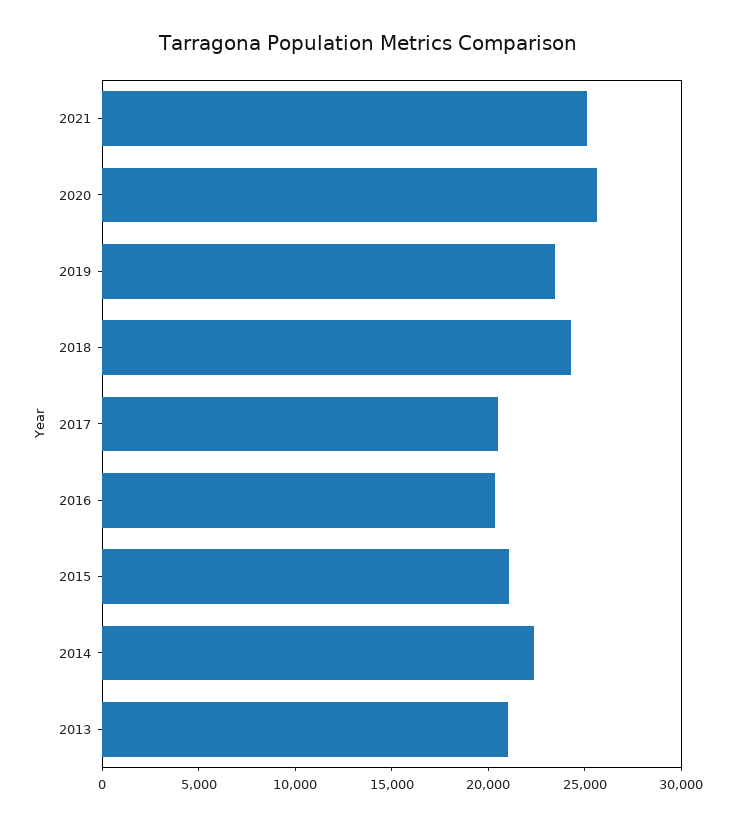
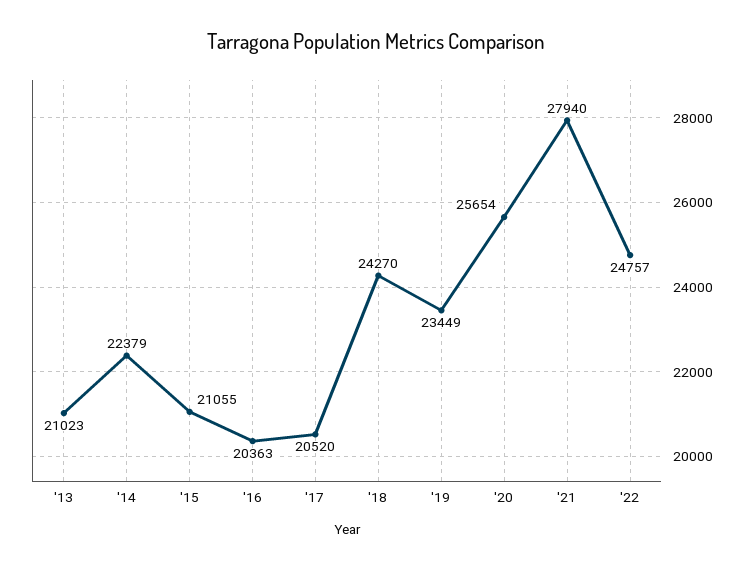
2021: 25000 -> 27940
'22: none -> 24757

